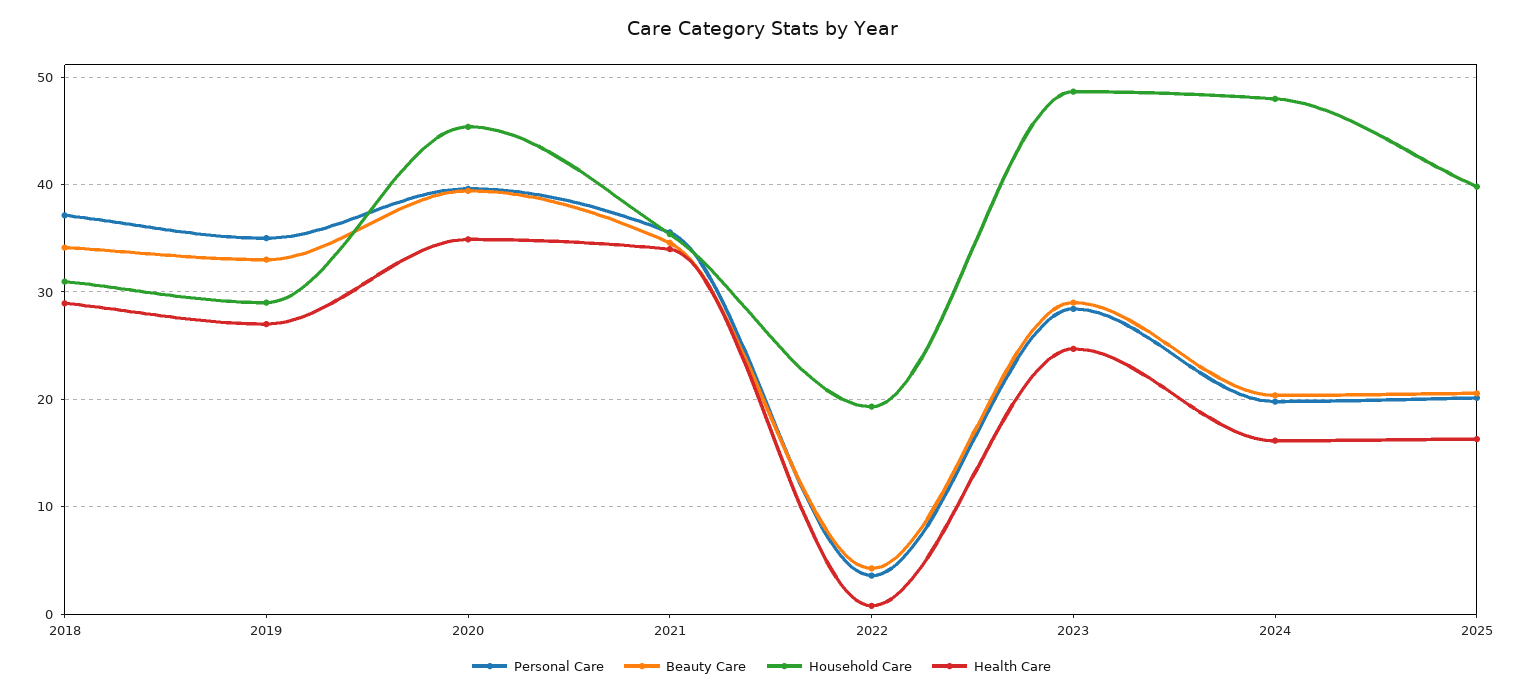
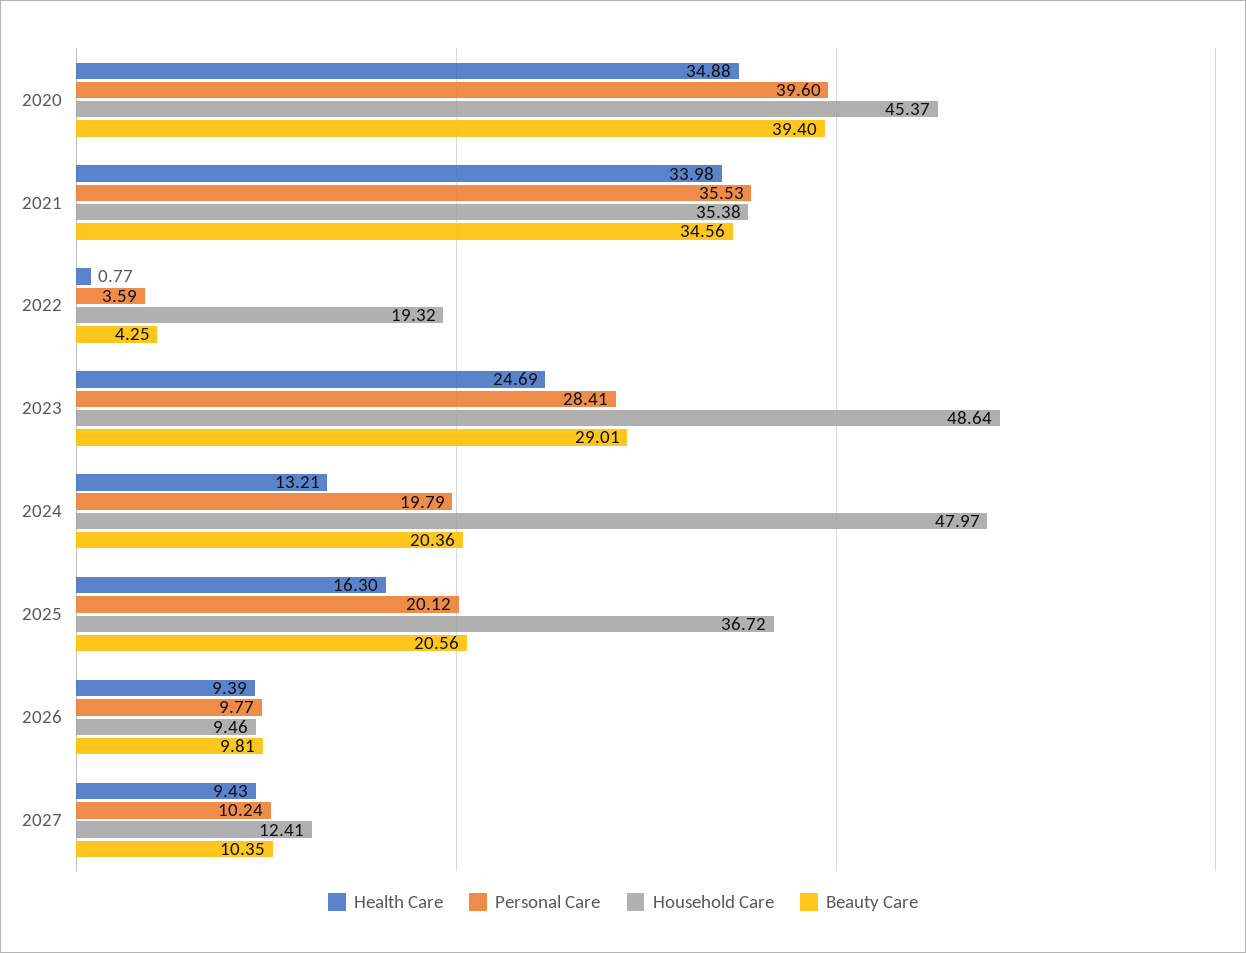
Personal Care, 2018: 37 -> none
Beauty Care, 2018: 34 -> none
Household Care, 2018: 31 -> none
Health Care, 2018: 29 -> none
Personal Care, 2019: 35 -> none
Beauty Care, 2019: 33 -> none
Household Care, 2019: 29 -> none
Health Care, 2019: 27 -> none
Health Care, 2024: 16 -> 13.21
Household Care, 2025: 40 -> 36.72
Health Care, 2026: none -> 9.39
Personal Care, 2026: none -> 9.77
Household Care, 2026: none -> 9.46
Beauty Care, 2026: none -> 9.81
Health Care, 2027: none -> 9.43
Personal Care, 2027: none -> 10.24
Household Care, 2027: none -> 12.41
Beauty Care, 2027: none -> 10.35

